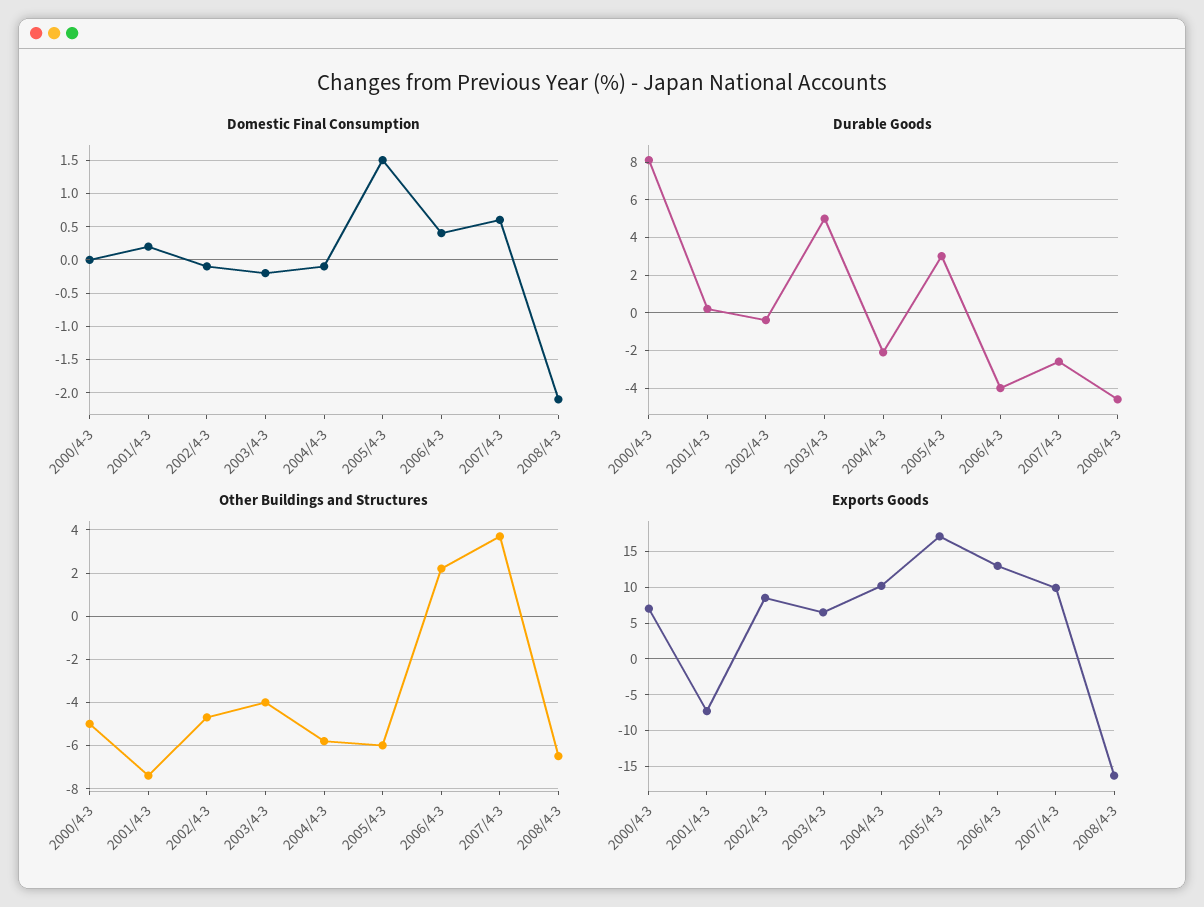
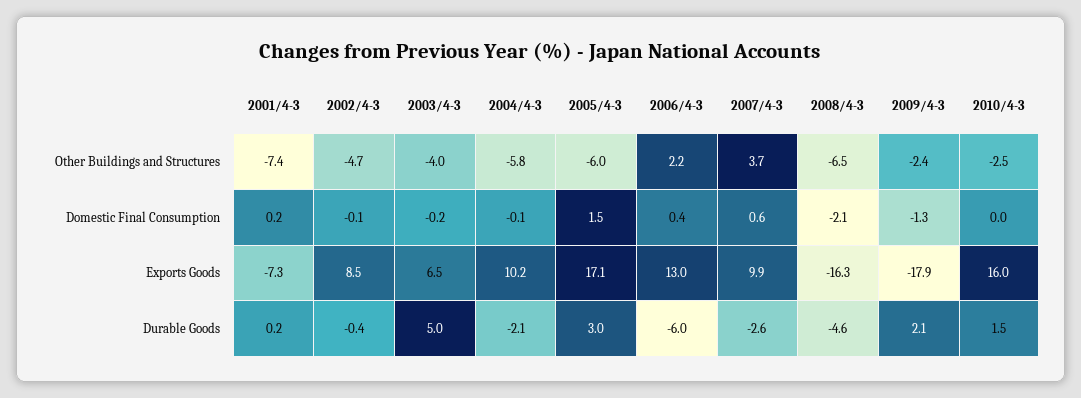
Domestic Final Consumption, 2000/4-3: 0 -> none
Durable Goods, 2000/4-3: 8 -> none
Durable Goods, 2006/4-3: -4 -> -6
Other Buildings and Structures, 2000/4-3: -5 -> none
Exports Goods, 2000/4-3: 7 -> none
Other Buildings and Structures, 2009/4-3: none -> -2.4
Other Buildings and Structures, 2010/4-3: none -> -2.5
Domestic Final Consumption, 2009/4-3: none -> -1.3
Domestic Final Consumption, 2010/4-3: none -> 0
Exports Goods, 2009/4-3: none -> -17.9
Exports Goods, 2010/4-3: none -> 16
Durable Goods, 2009/4-3: none -> 2.1
Durable Goods, 2010/4-3: none -> 1.5

